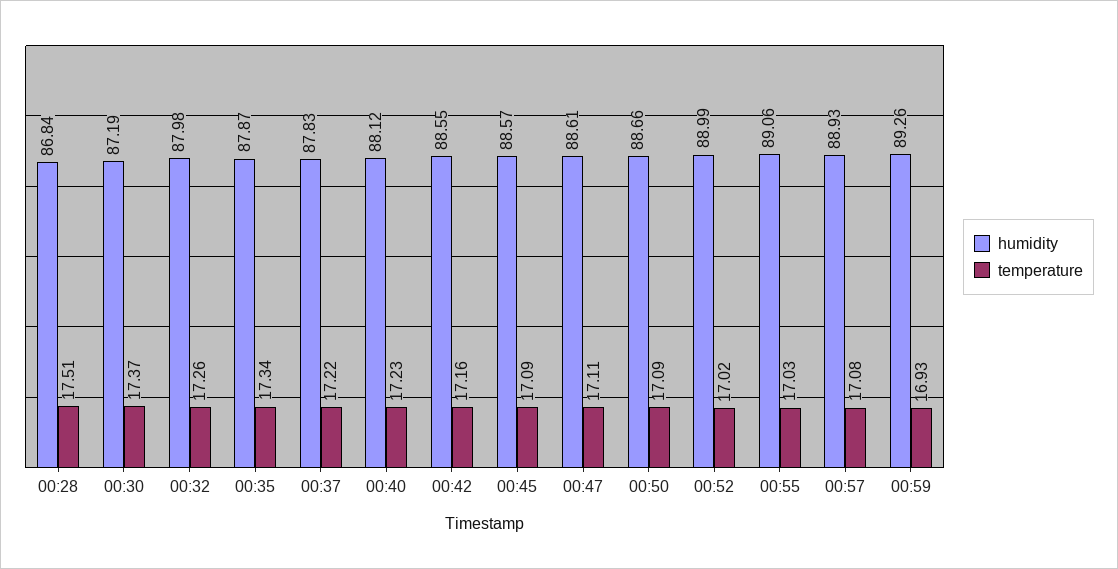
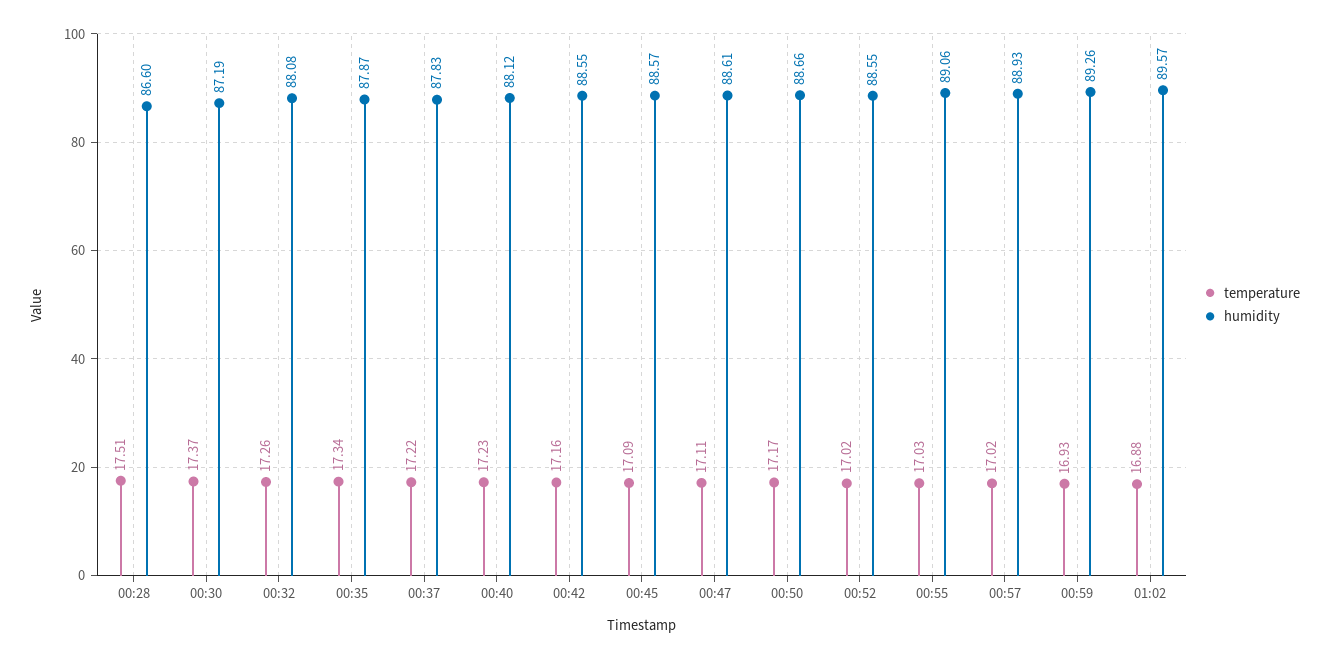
humidity, 00:28: 86.84 -> 86.6
humidity, 00:32: 87.98 -> 88.08
temperature, 00:50: 17.09 -> 17.17
humidity, 00:52: 88.99 -> 88.55
temperature, 00:57: 17.08 -> 17.02
temperature, 01:02: none -> 16.88
humidity, 01:02: none -> 89.57

